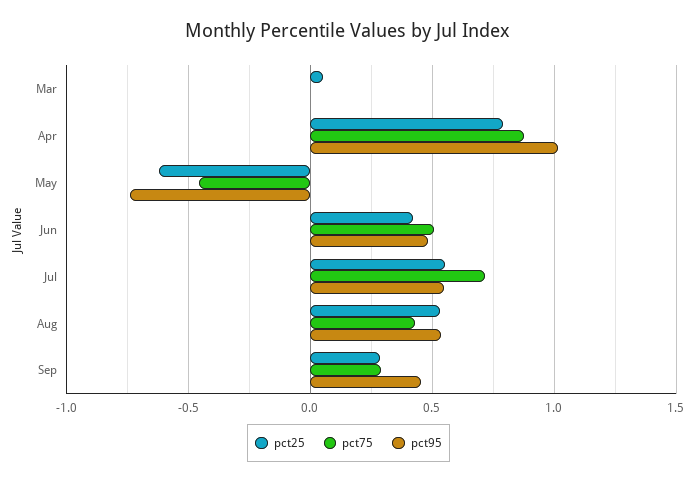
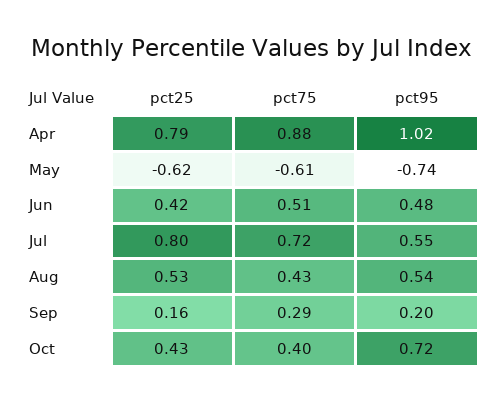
pct25, Mar: 0.05 -> none
pct75, Mar: 0 -> none
pct95, Mar: 0 -> none
pct75, May: -0.45 -> -0.61
pct25, Jul: 0.55 -> 0.8
pct25, Sep: 0.3 -> 0.16
pct95, Sep: 0.45 -> 0.2
pct25, Oct: none -> 0.43
pct75, Oct: none -> 0.4
pct95, Oct: none -> 0.72

